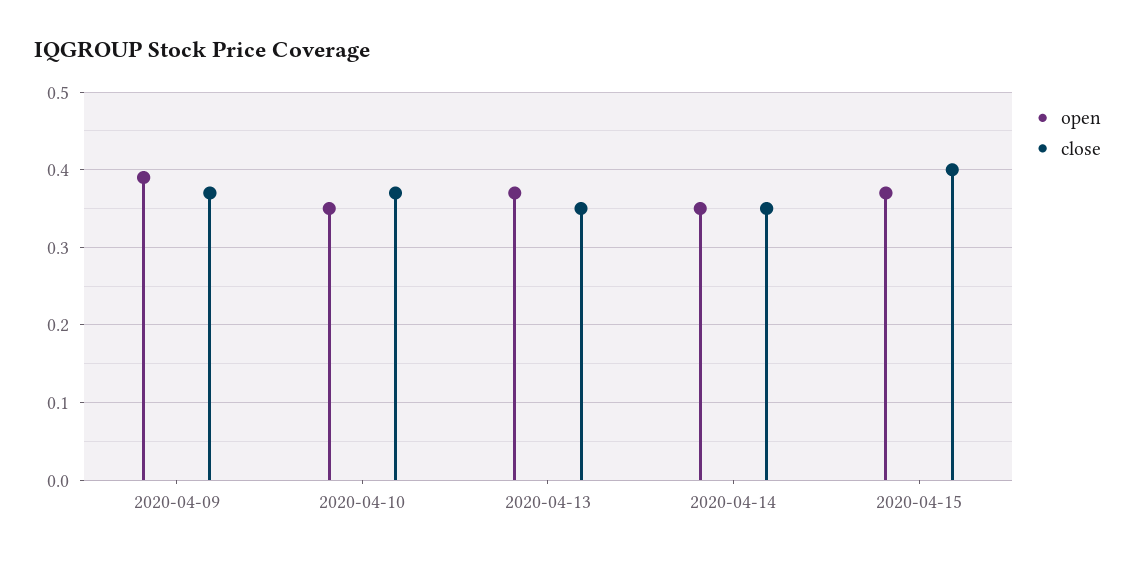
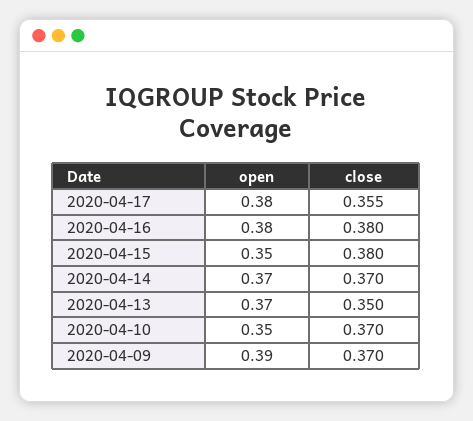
open, 2020-04-14: 0.35 -> 0.37
close, 2020-04-14: 0.35 -> 0.37
open, 2020-04-15: 0.37 -> 0.35
close, 2020-04-15: 0.4 -> 0.38
open, 2020-04-17: none -> 0.38
close, 2020-04-17: none -> 0.355
open, 2020-04-16: none -> 0.38
close, 2020-04-16: none -> 0.38

